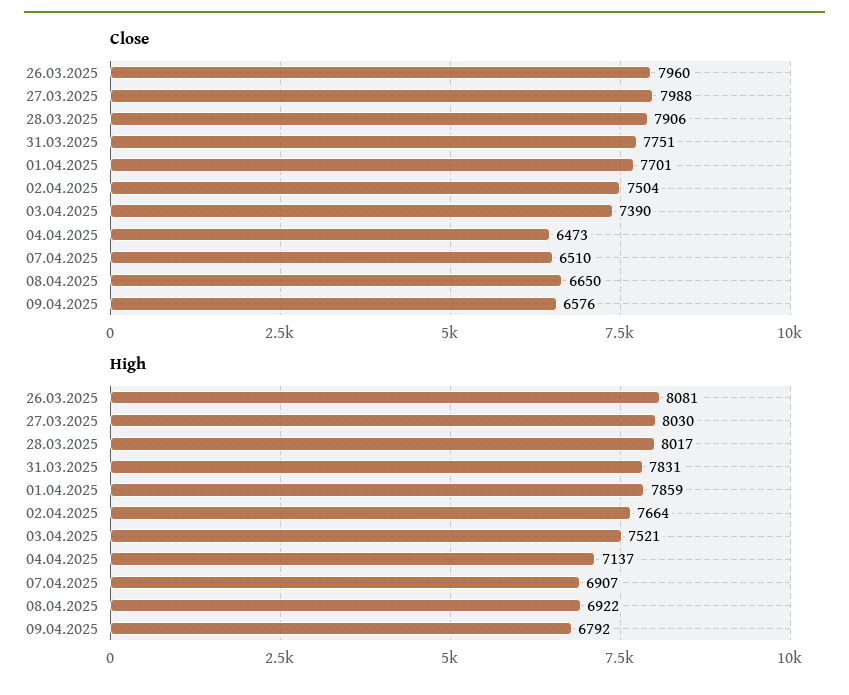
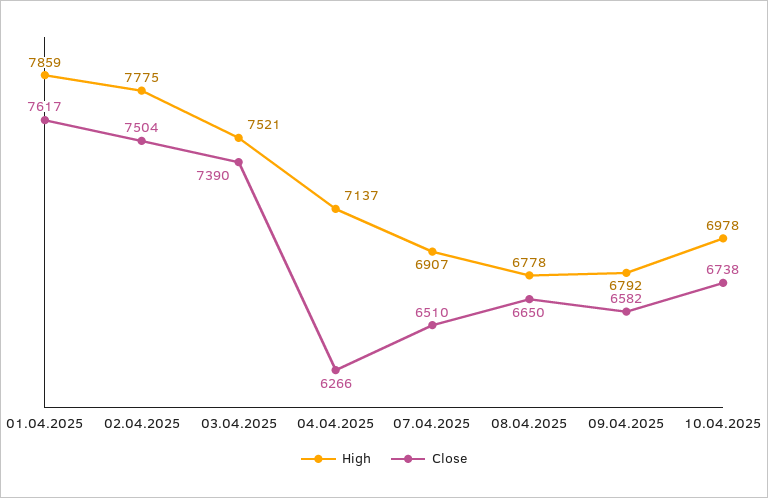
Close, 26.03.2025: 7960 -> none
Close, 27.03.2025: 7988 -> none
Close, 28.03.2025: 7906 -> none
Close, 31.03.2025: 7751 -> none
Close, 01.04.2025: 7701 -> 7617
Close, 04.04.2025: 6473 -> 6266
Close, 09.04.2025: 6576 -> 6582
High, 26.03.2025: 8081 -> none
High, 27.03.2025: 8030 -> none
High, 28.03.2025: 8017 -> none
High, 31.03.2025: 7831 -> none
High, 02.04.2025: 7664 -> 7775
High, 08.04.2025: 6922 -> 6778
High, 10.04.2025: none -> 6978
Close, 10.04.2025: none -> 6738

